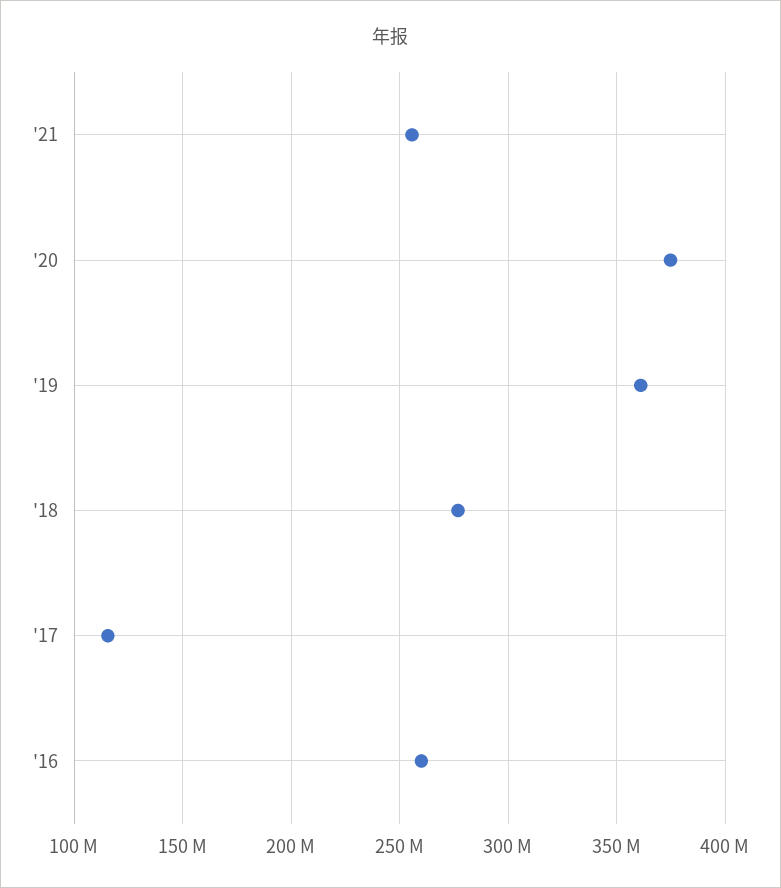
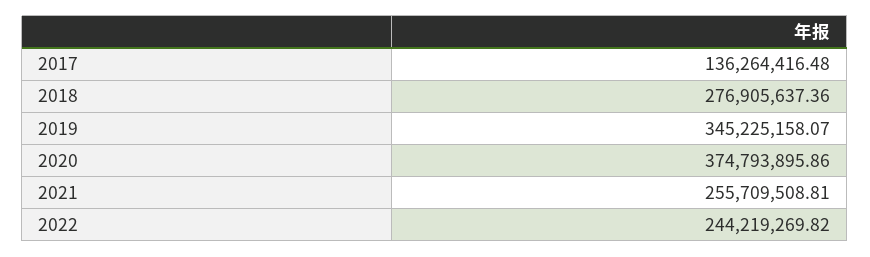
'19: 360000000 -> 345225158.07
'17: 115000000 -> 136264416.48
'16: 260000000 -> none
2022: none -> 244219269.82

